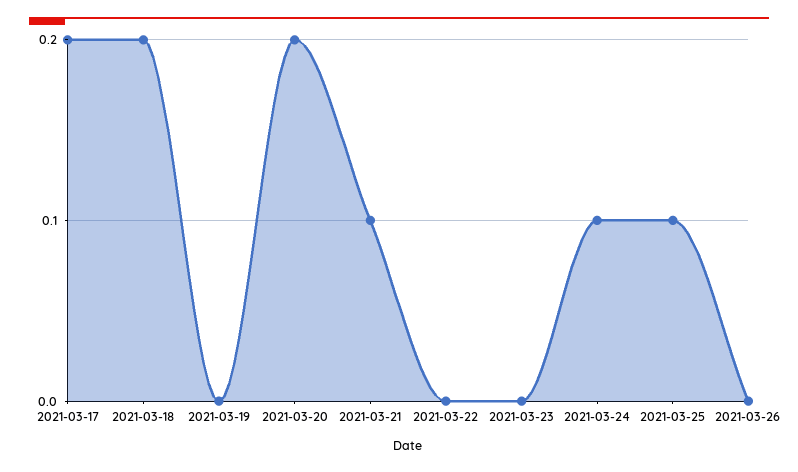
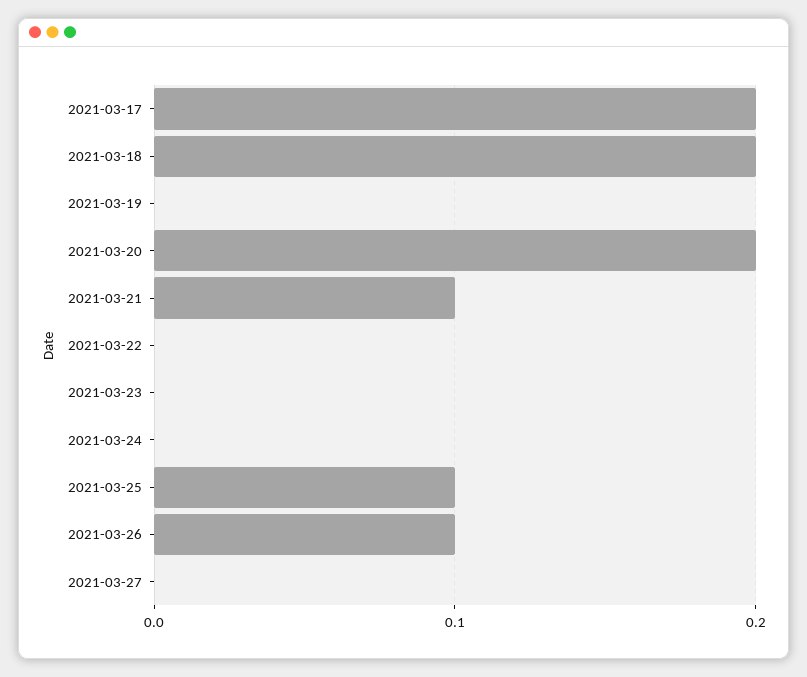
2021-03-24: 0.1 -> 0
2021-03-26: 0 -> 0.1
2021-03-27: none -> 0

